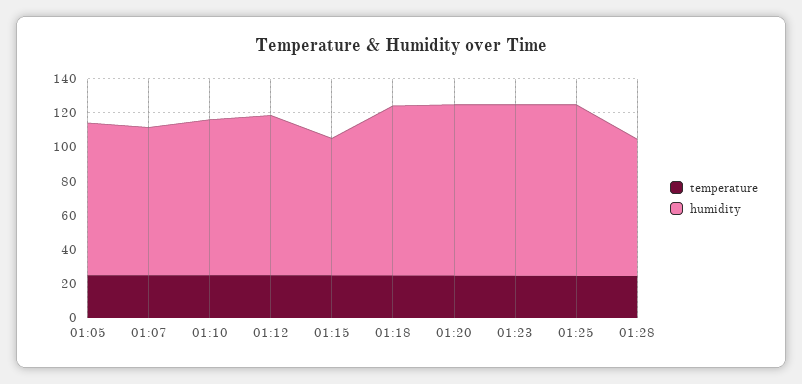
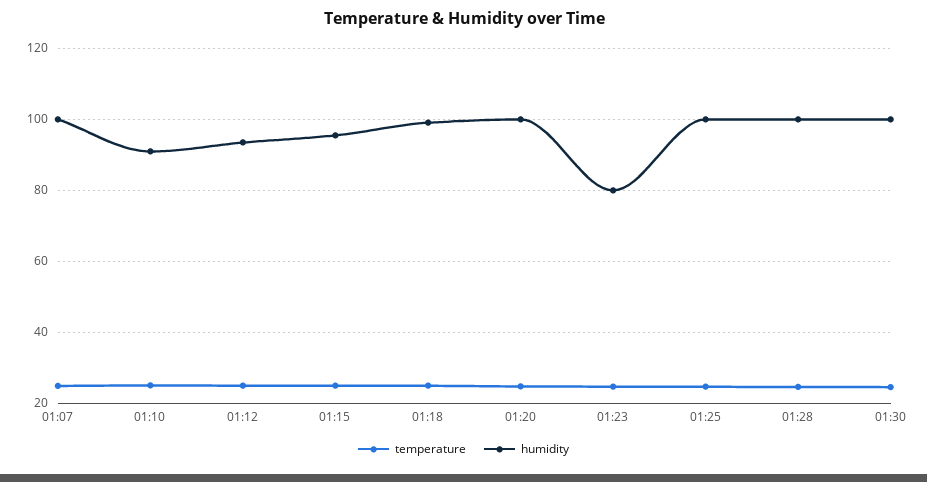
temperature, 01:05: 25 -> none
humidity, 01:05: 90 -> none
humidity, 01:07: 85 -> 100
humidity, 01:15: 80 -> 96
humidity, 01:23: 100 -> 80
humidity, 01:28: 80 -> 100
temperature, 01:30: none -> 24
humidity, 01:30: none -> 100

